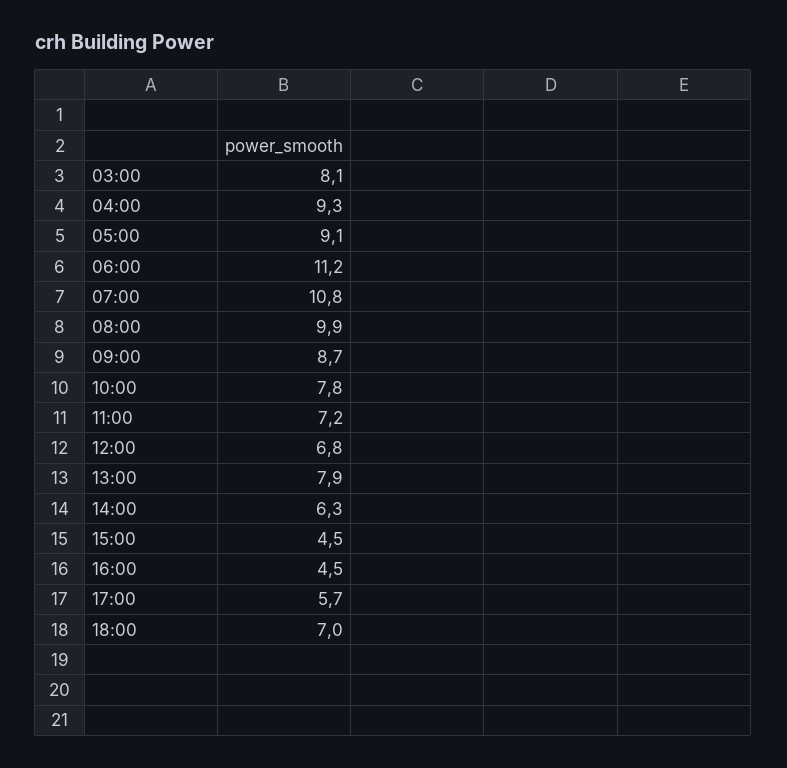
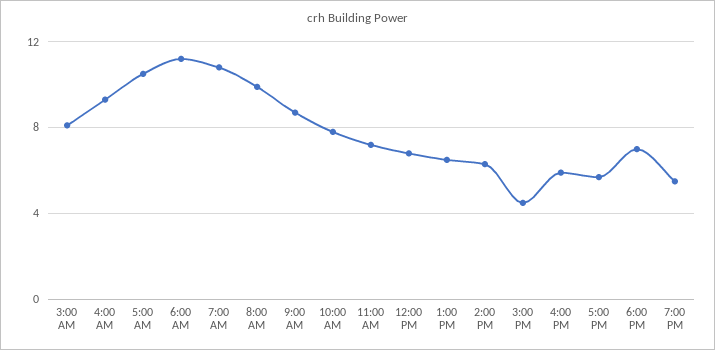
05:00: 9.1 -> 10.5
13:00: 7.9 -> 6.5
16:00: 4.5 -> 6
7:00 PM: none -> 5.5

